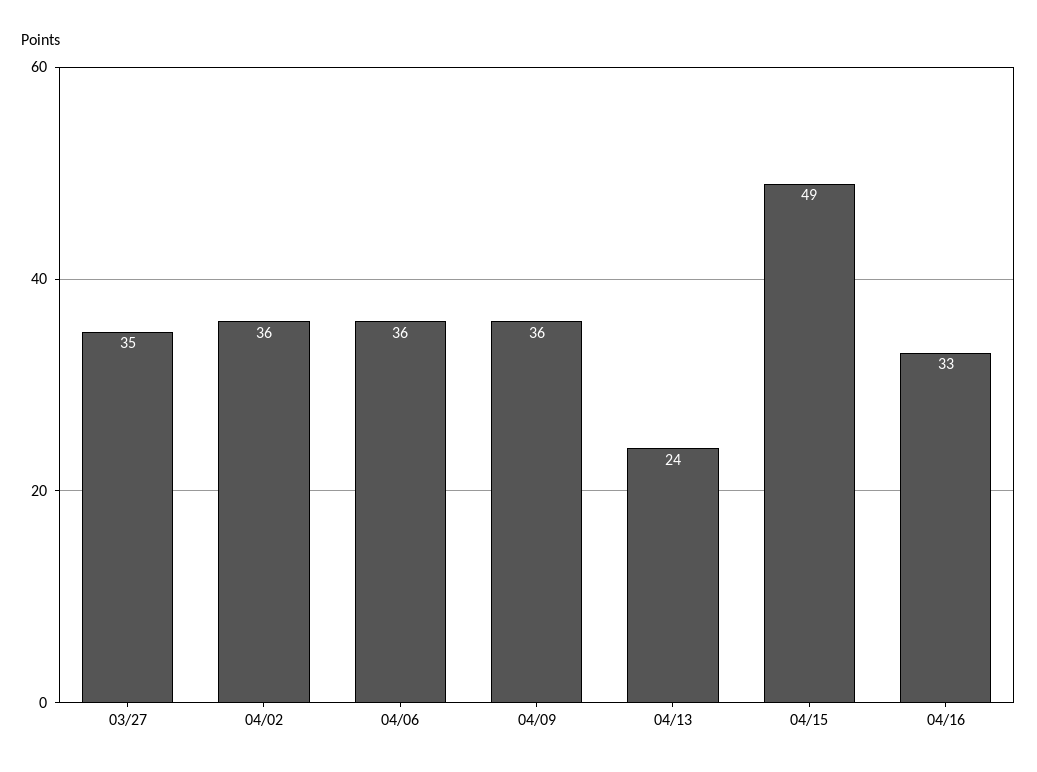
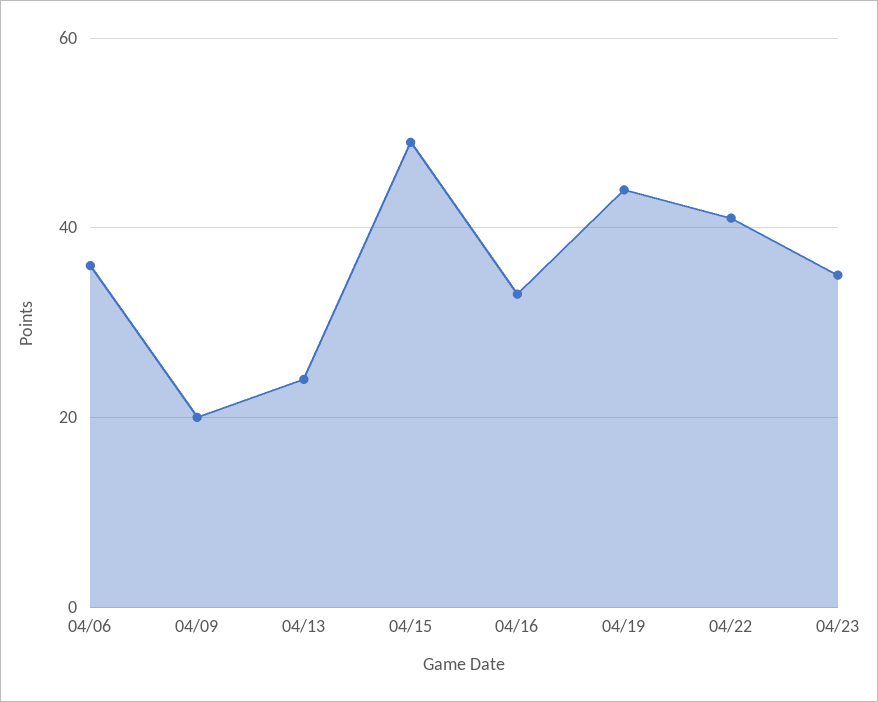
03/27: 35 -> none
04/02: 36 -> none
04/09: 36 -> 20
04/19: none -> 45
04/22: none -> 40
04/23: none -> 35

